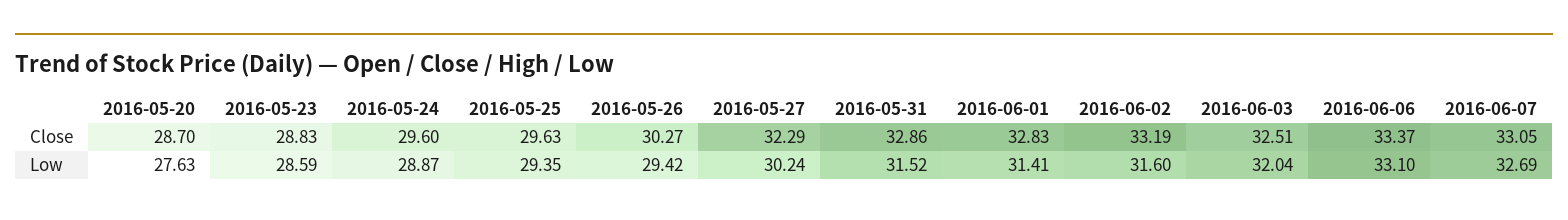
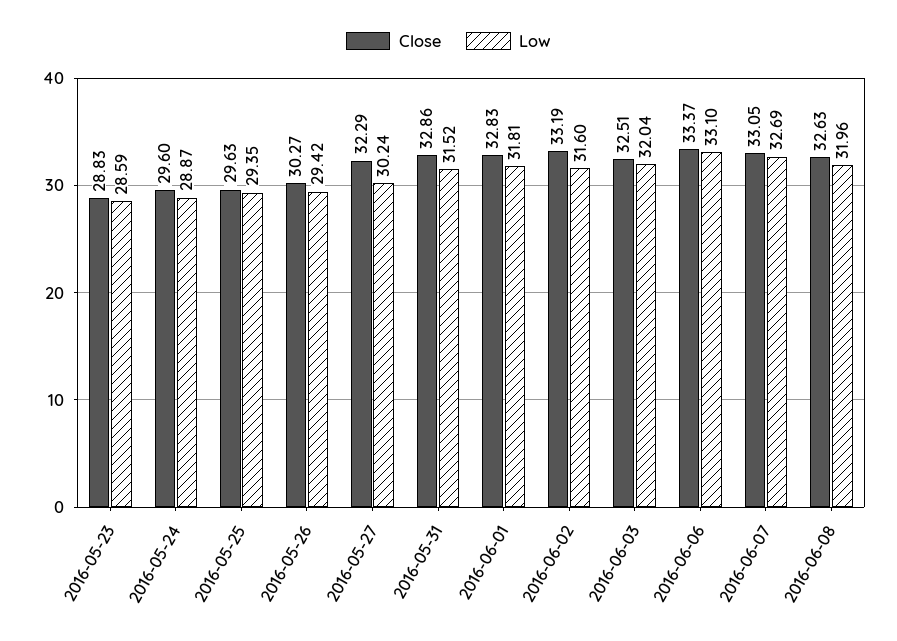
Close, 2016-05-20: 28.7 -> none
Low, 2016-05-20: 27.63 -> none
Low, 2016-06-01: 31.41 -> 31.81
Close, 2016-06-08: none -> 32.63
Low, 2016-06-08: none -> 31.96

